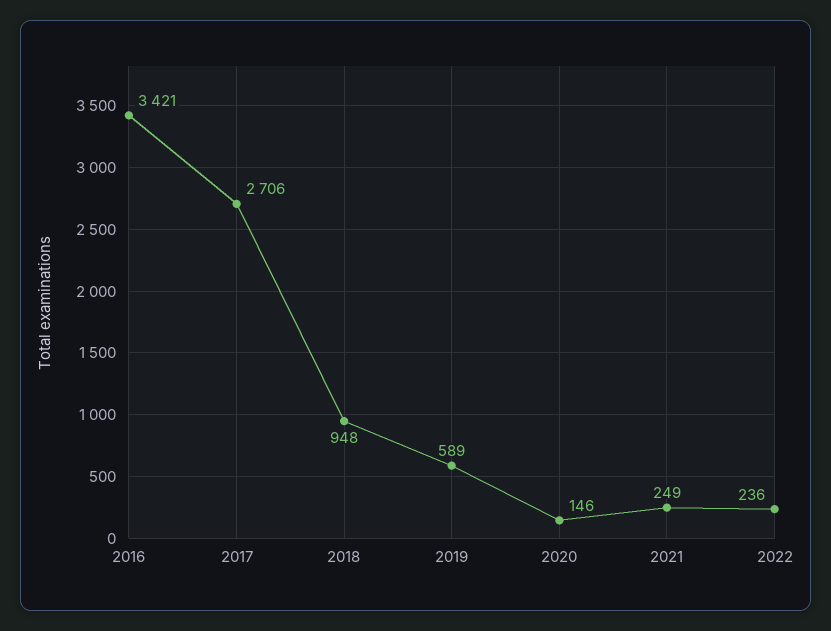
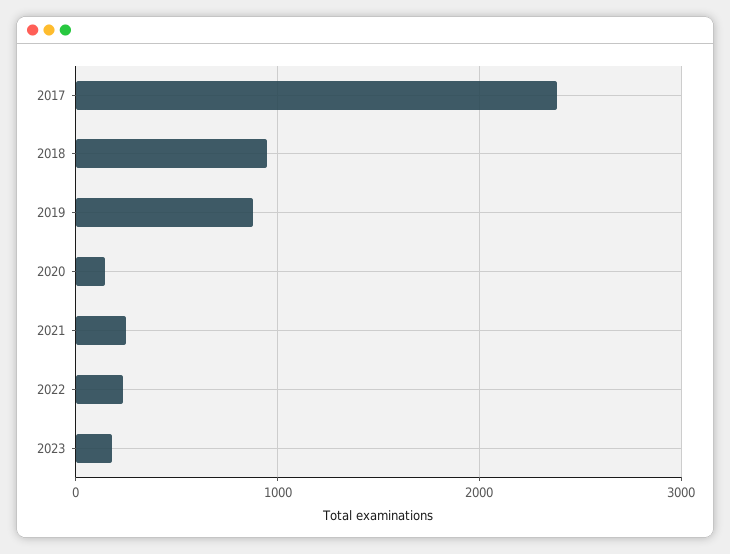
2016: 3421 -> none
2017: 2706 -> 2400
2019: 589 -> 900
2023: none -> 200

